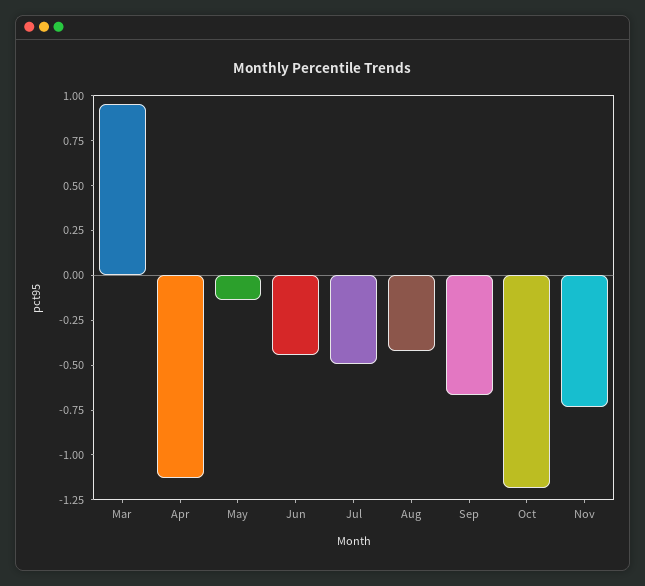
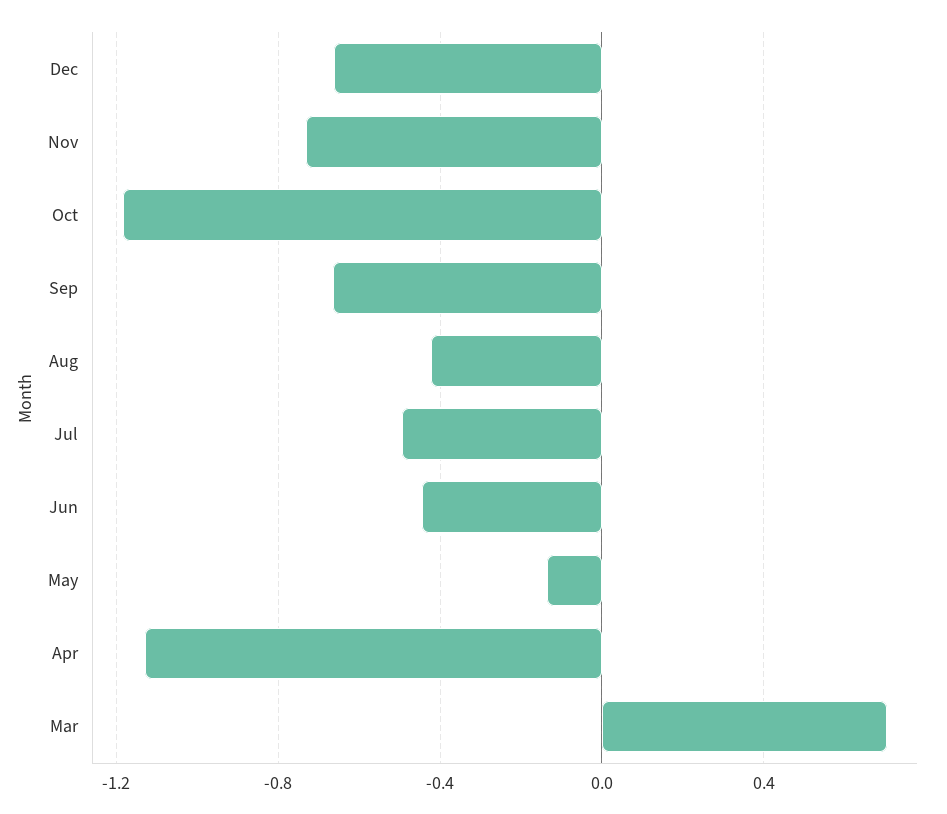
Mar: 0.95 -> 0.7
Dec: none -> -0.65

